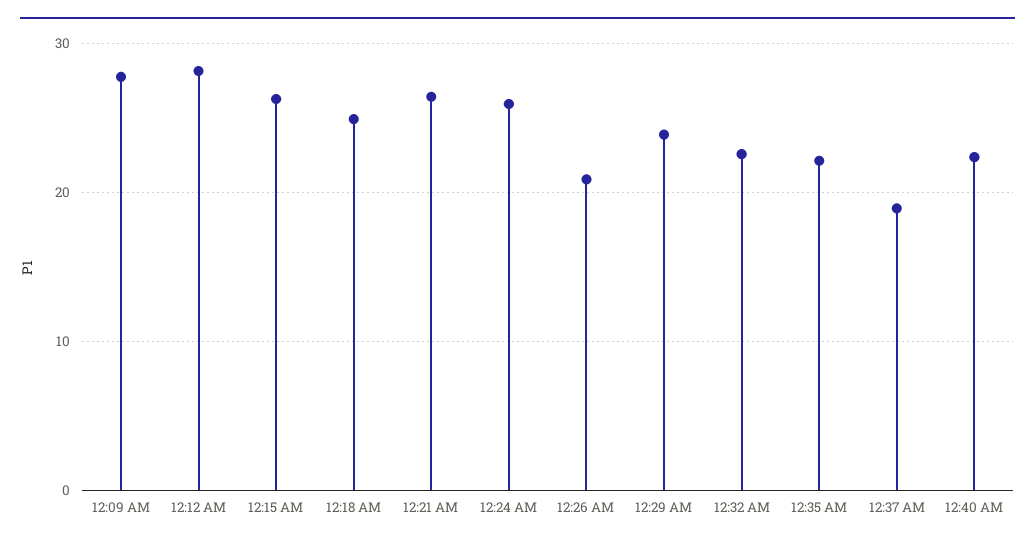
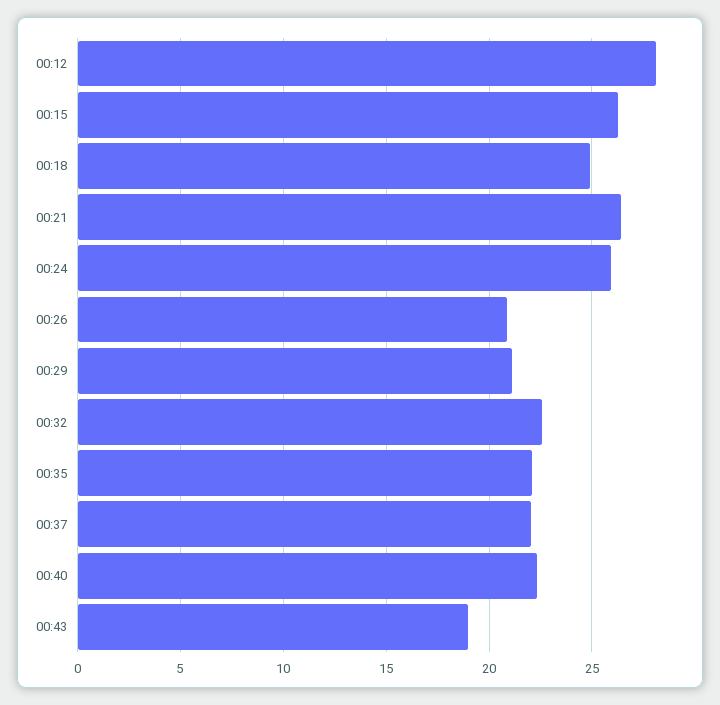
12:09 AM: 28 -> none
12:29 AM: 24 -> 21
12:37 AM: 19 -> 22
00:43: none -> 19

